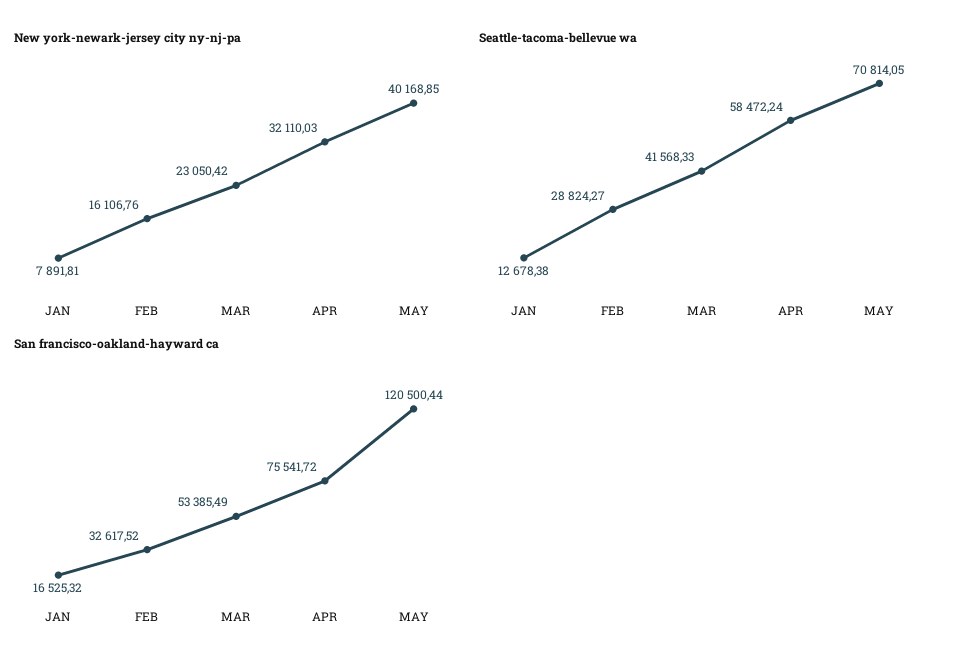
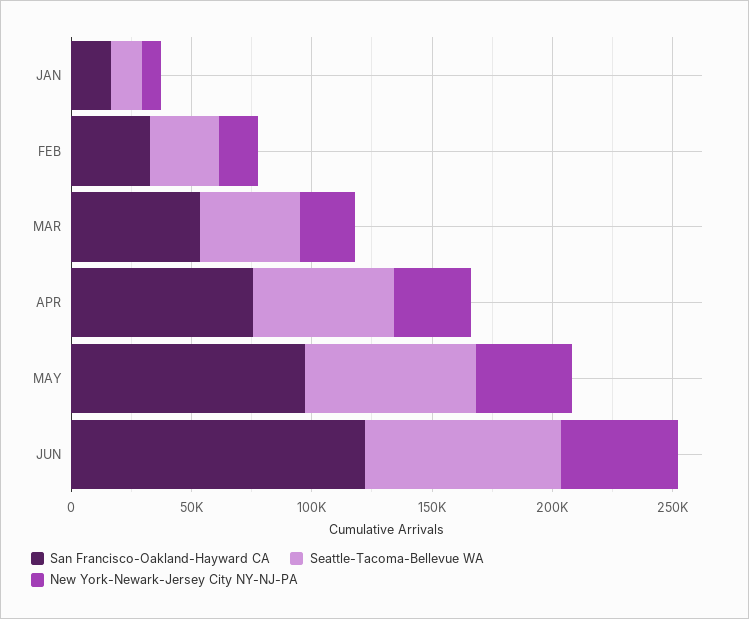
San francisco-oakland-hayward ca, MAY: 120500.44 -> 100000
San francisco-oakland-hayward ca, JUN: none -> 120000
Seattle-tacoma-bellevue wa, JUN: none -> 80000
New york-newark-jersey city ny-nj-pa, JUN: none -> 50000

